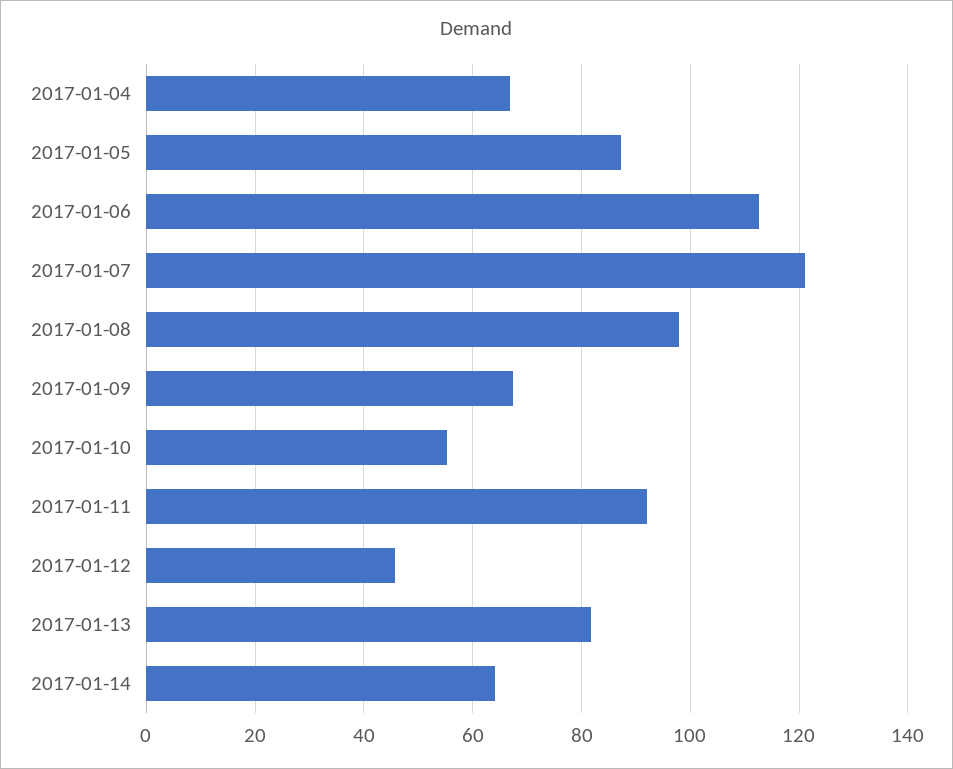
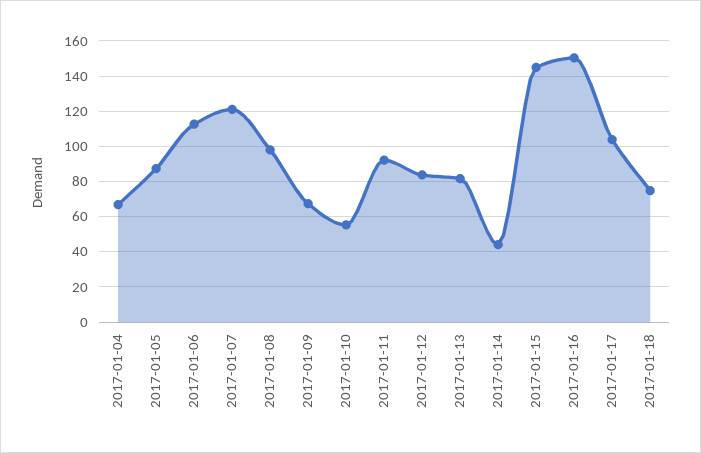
2017-01-12: 46 -> 85
2017-01-14: 64 -> 45
2017-01-15: none -> 145
2017-01-16: none -> 150
2017-01-17: none -> 105
2017-01-18: none -> 75

